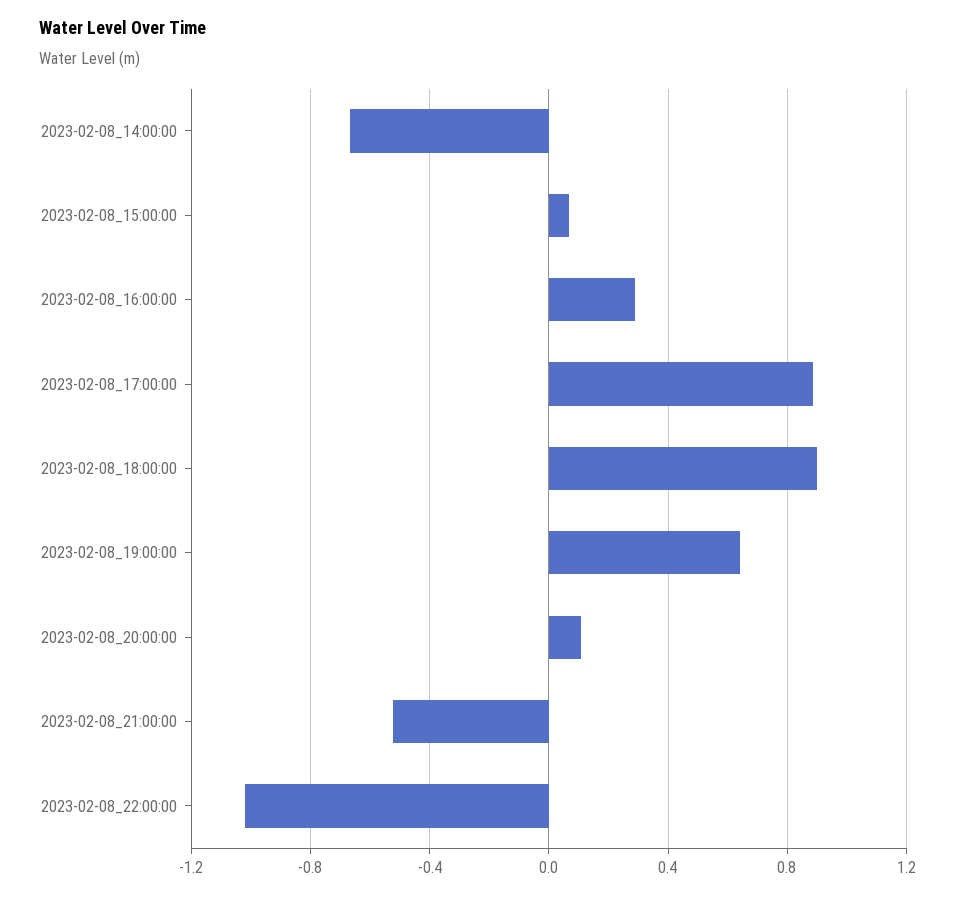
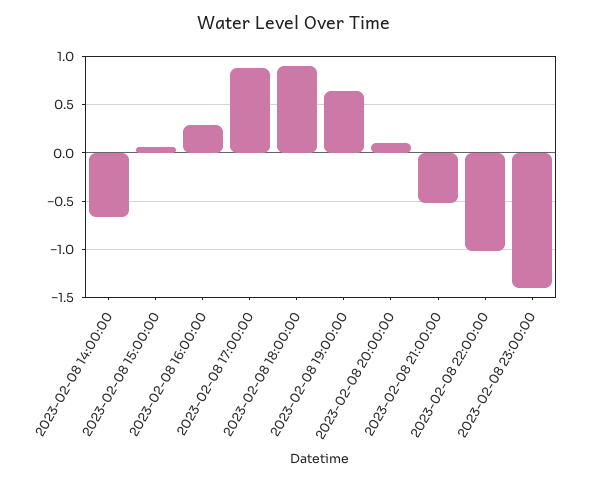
2023-02-08 23:00:00: none -> -1.4

